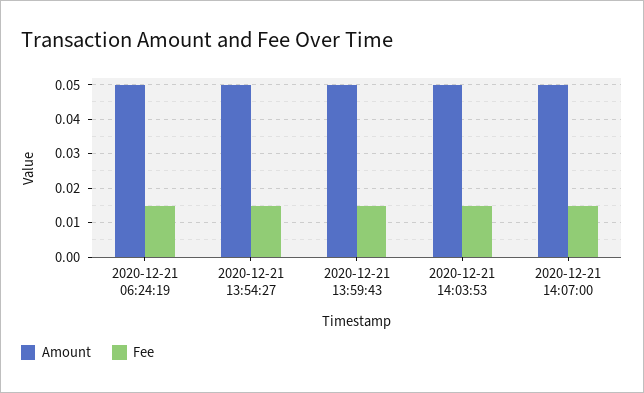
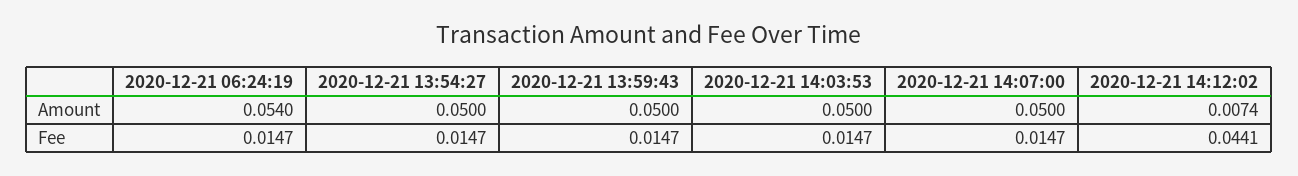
Amount, 2020-12-21 06:24:19: 0.05 -> 0.054
Amount, 2020-12-21 14:12:02: none -> 0.0074
Fee, 2020-12-21 14:12:02: none -> 0.0441

